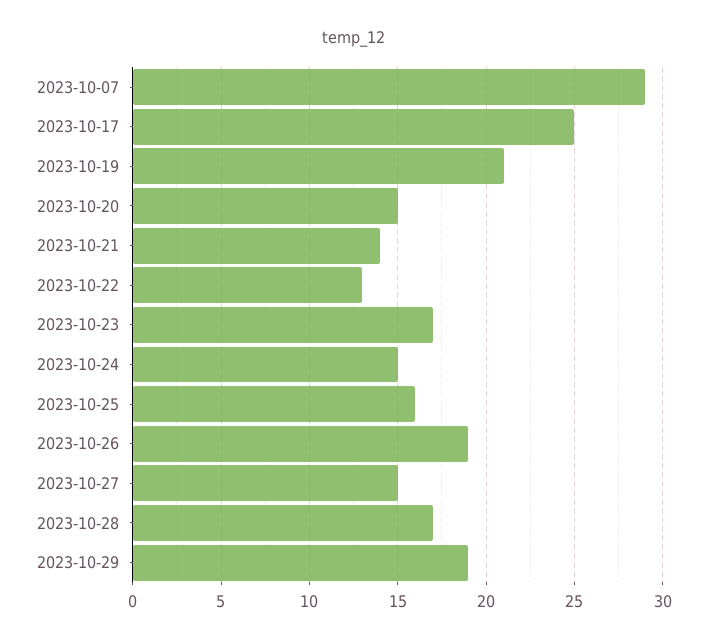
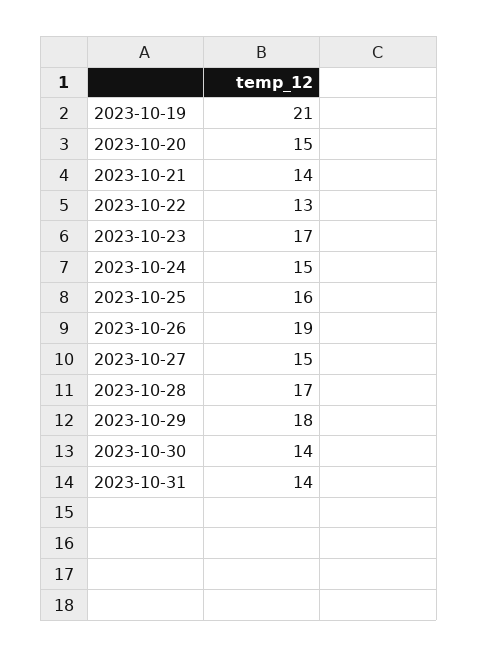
2023-10-07: 29 -> none
2023-10-17: 25 -> none
2023-10-29: 19 -> 18
2023-10-30: none -> 14
2023-10-31: none -> 14

